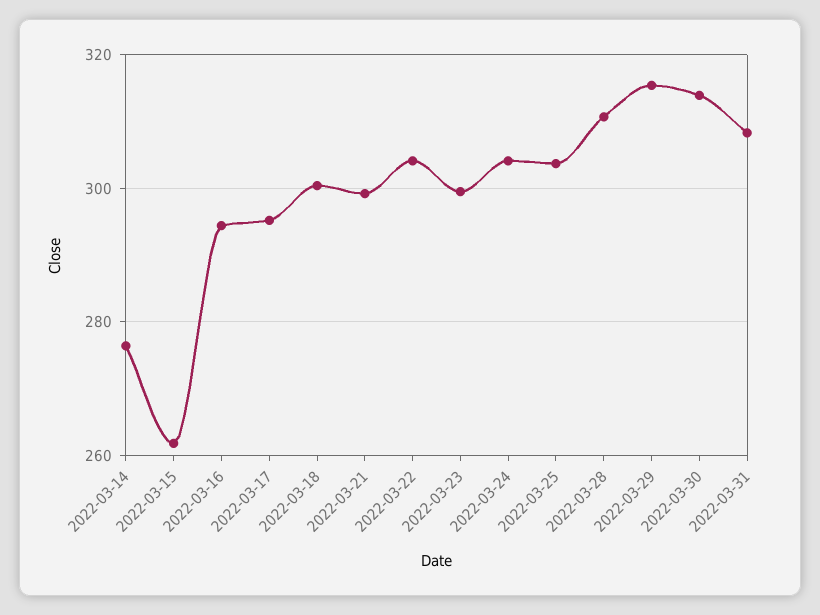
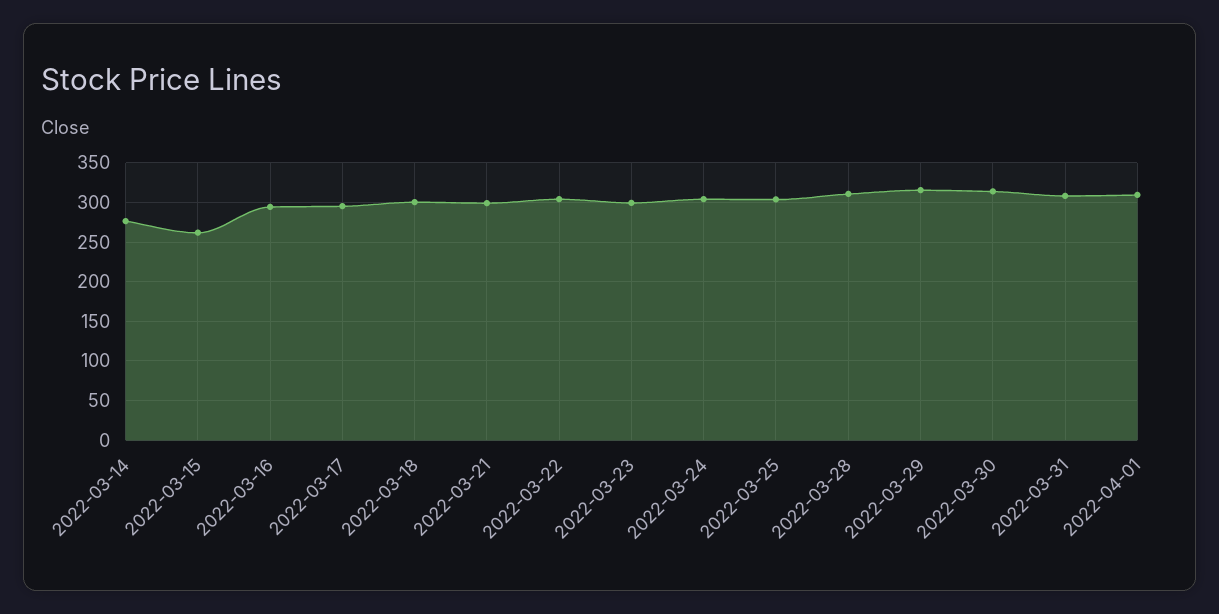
2022-04-01: none -> 310

